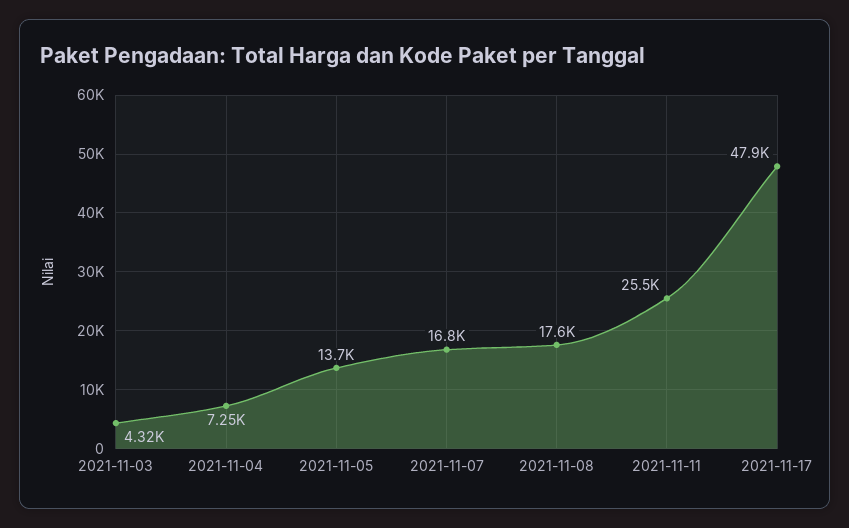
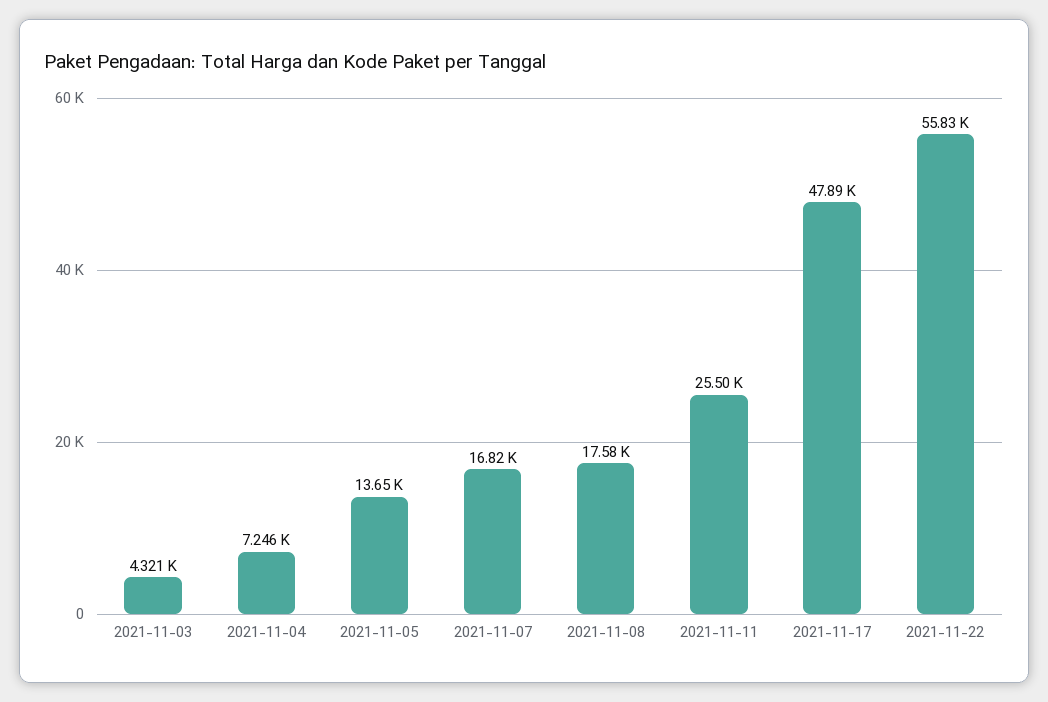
2021-11-22: none -> 55830

